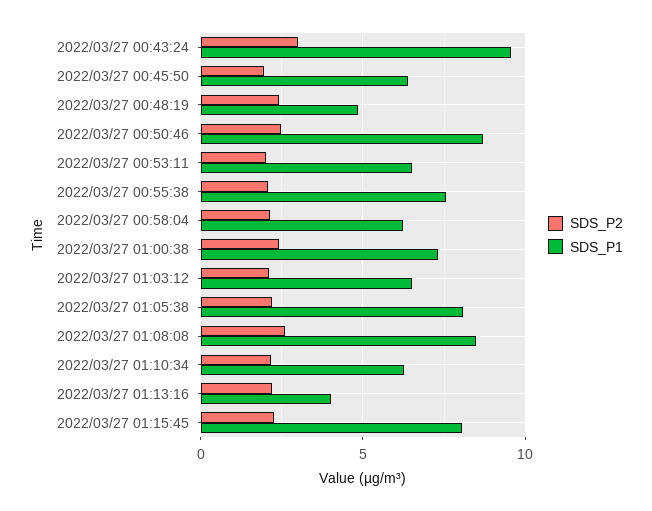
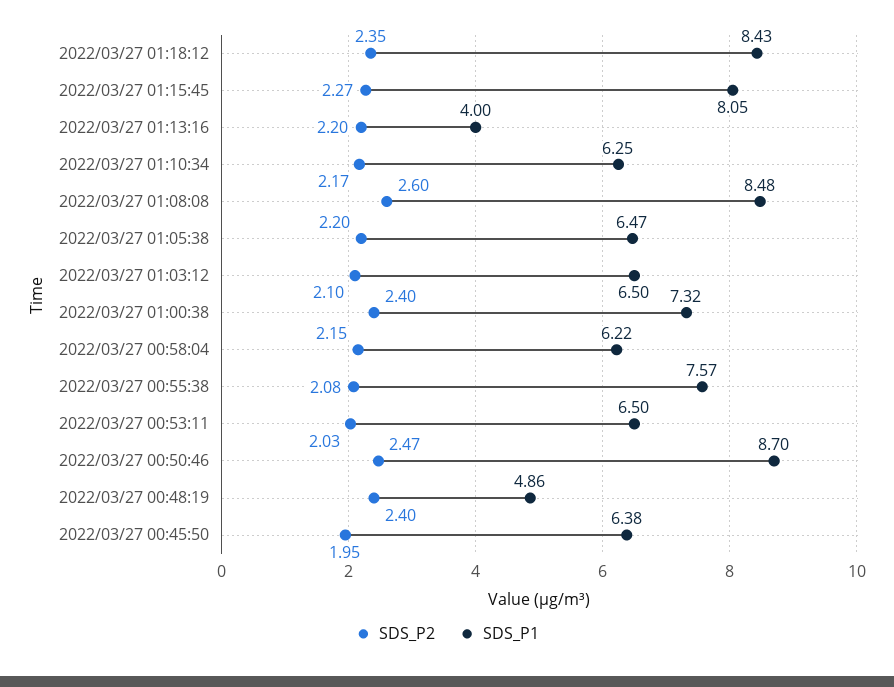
SDS_P2, 2022/03/27 00:43:24: 3 -> none
SDS_P1, 2022/03/27 00:43:24: 9.5 -> none
SDS_P1, 2022/03/27 01:05:38: 8 -> 6.47
SDS_P2, 2022/03/27 01:18:12: none -> 2.35
SDS_P1, 2022/03/27 01:18:12: none -> 8.43

